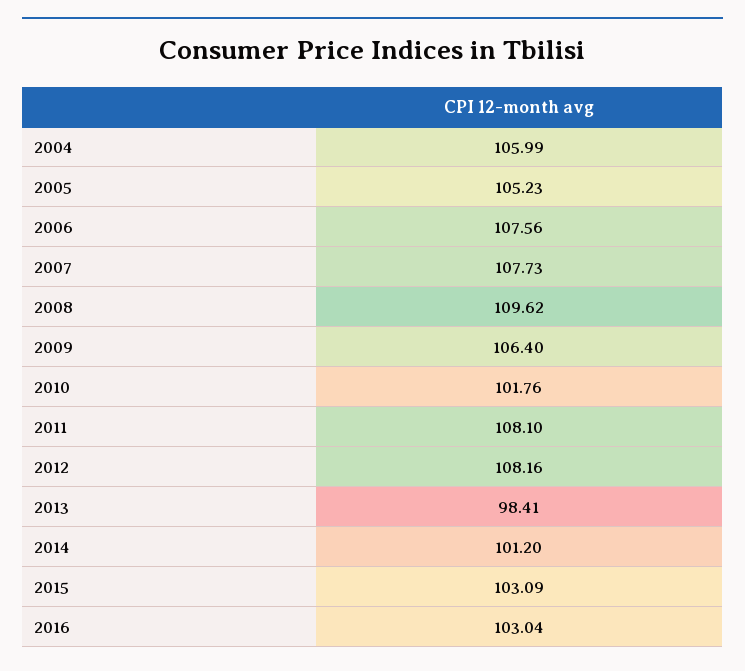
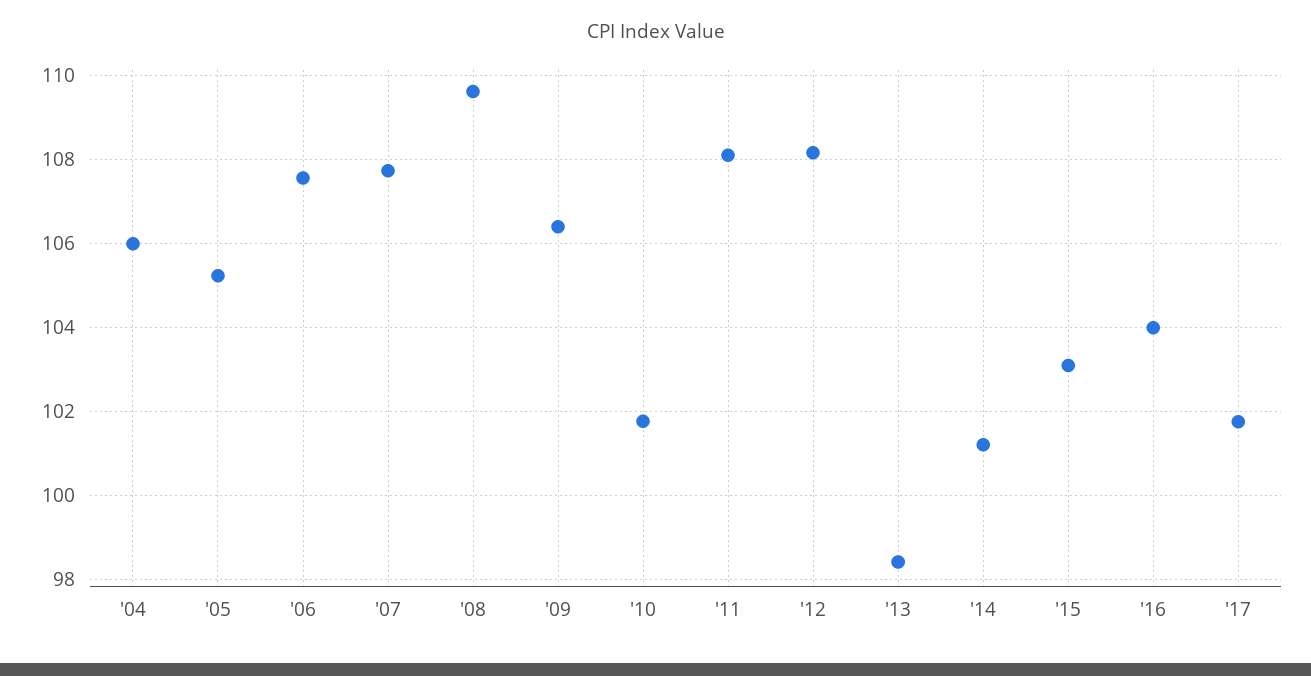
2016: 103.04 -> 104
'17: none -> 101.8

